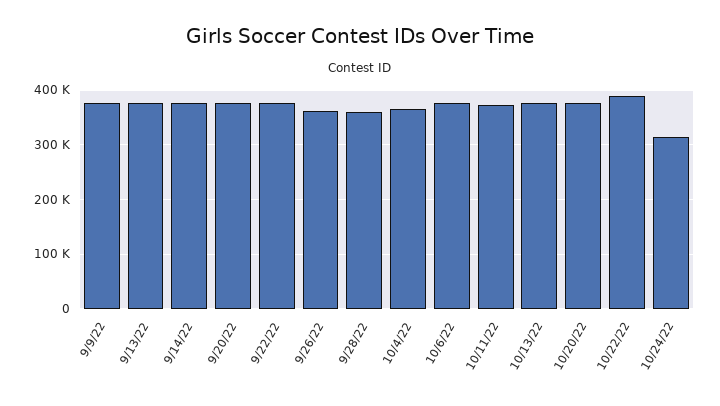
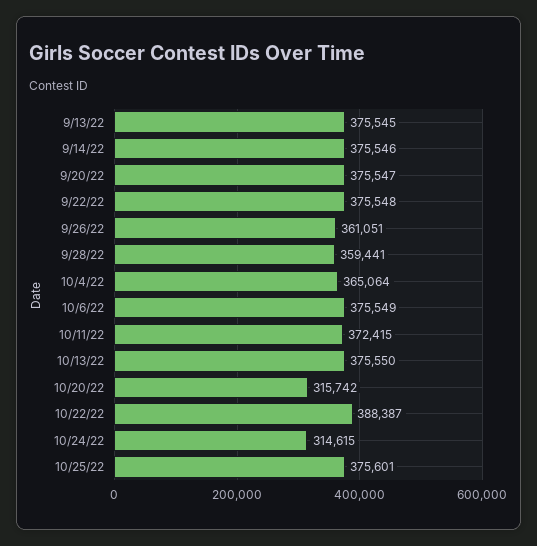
9/9/22: 380000 -> none
10/20/22: 380000 -> 315742
10/25/22: none -> 375601

